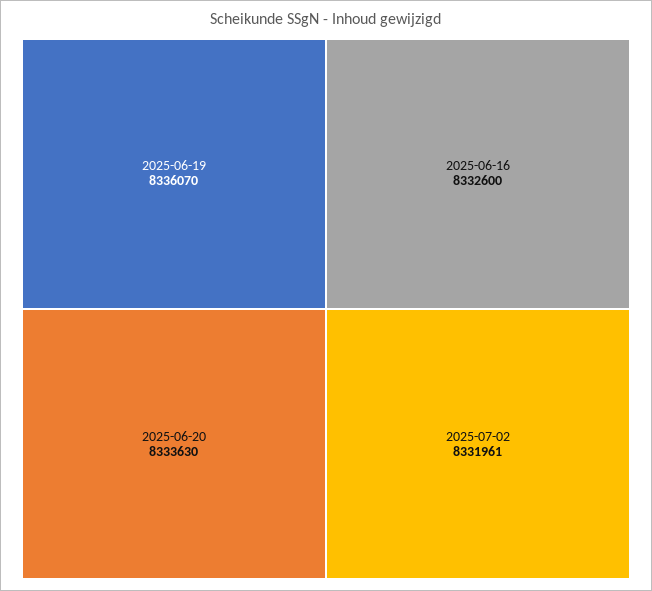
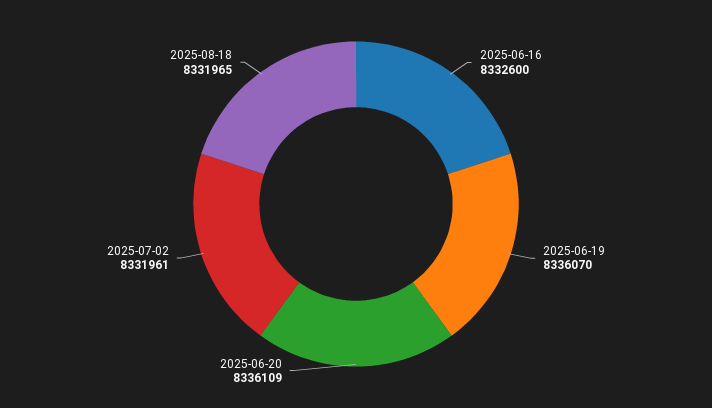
2025-06-20: 8333630 -> 8336109
2025-08-18: none -> 8331965

